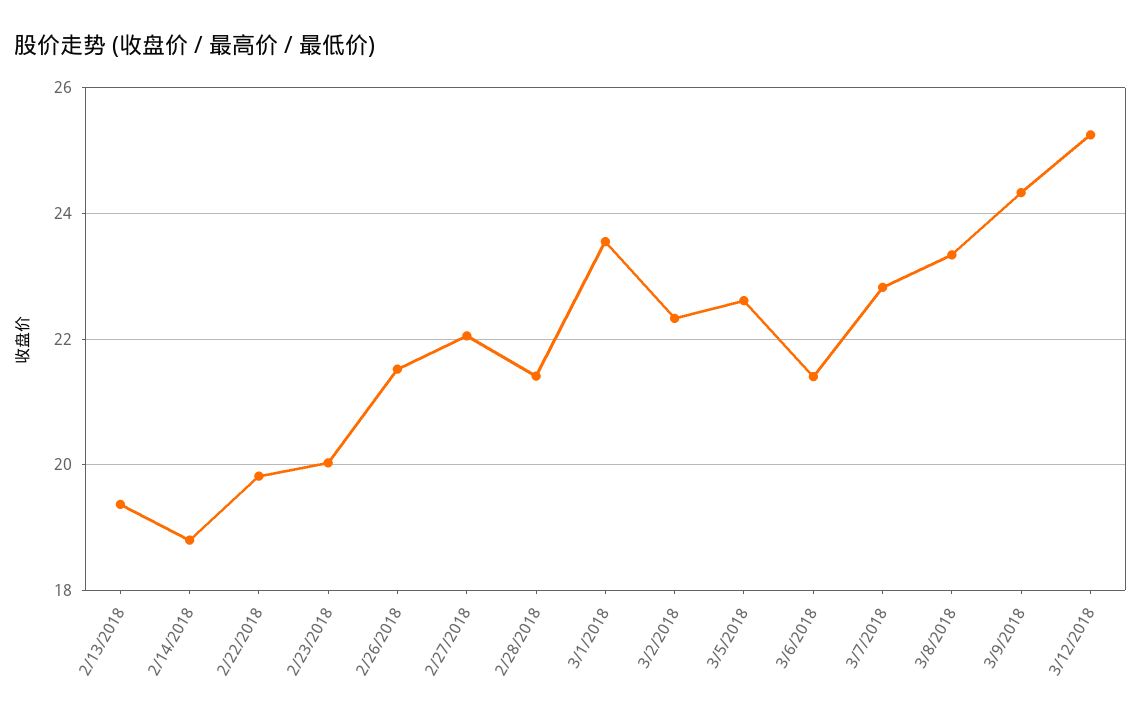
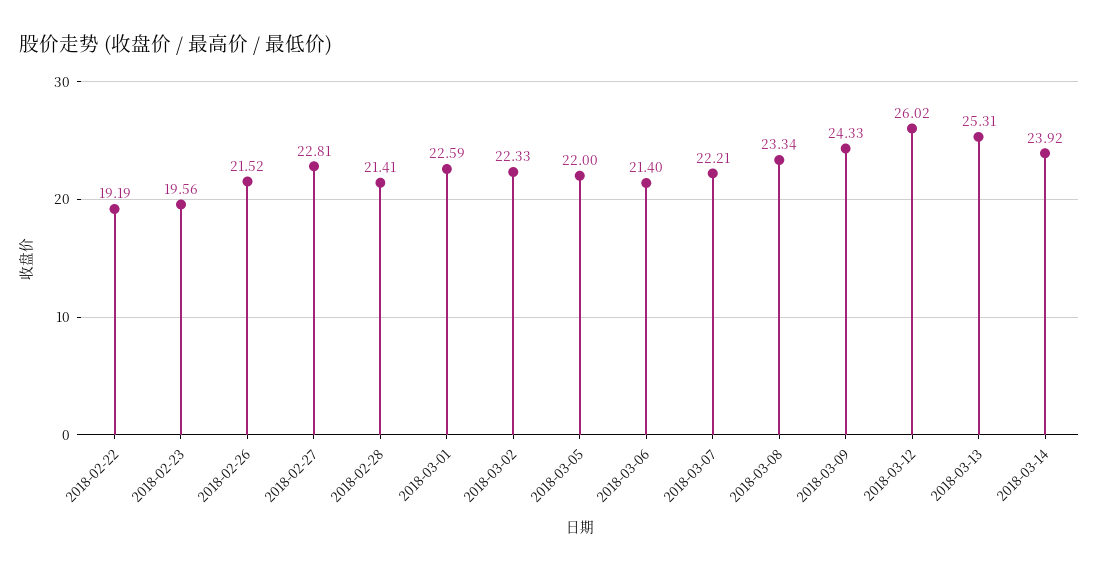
2/13/2018: 19.4 -> none
2/14/2018: 18.8 -> none
2/22/2018: 19.8 -> 19.19
2/23/2018: 20 -> 19.56
2/27/2018: 22 -> 22.81
3/1/2018: 23.6 -> 22.59
3/5/2018: 22.6 -> 22
3/7/2018: 22.8 -> 22.21
3/12/2018: 25.2 -> 26.02
2018-03-13: none -> 25.31
2018-03-14: none -> 23.92

